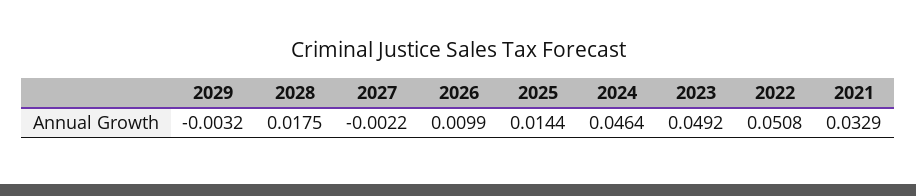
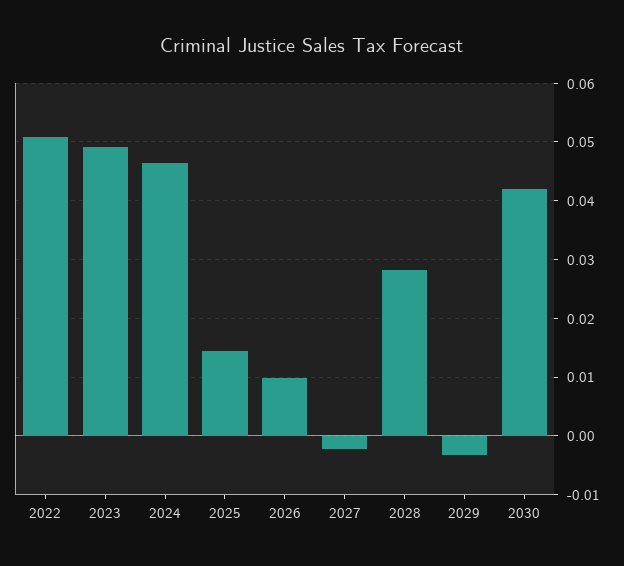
2028: 0.0175 -> 0.028
2021: 0.0329 -> none
2030: none -> 0.042

